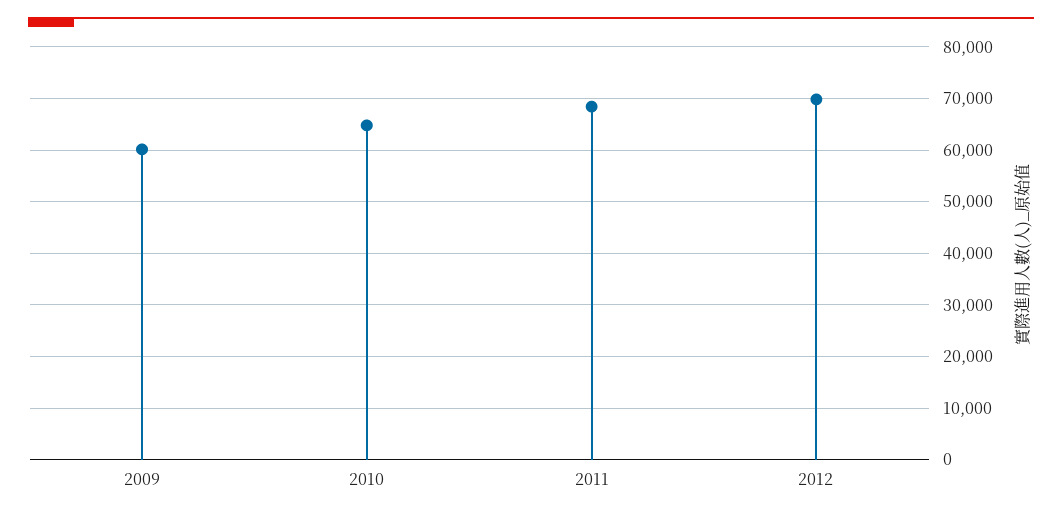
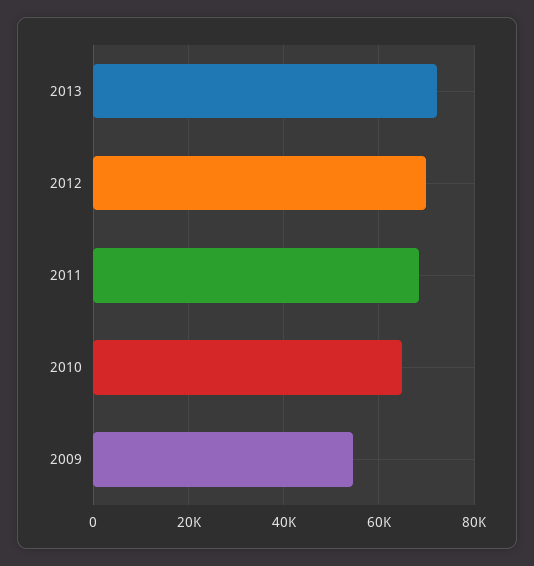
2009: 60000 -> 54000
2013: none -> 72000

